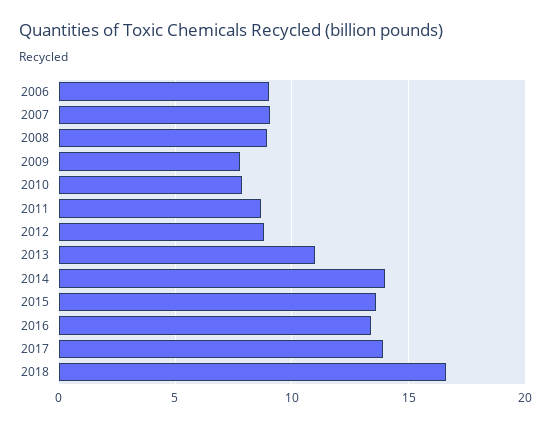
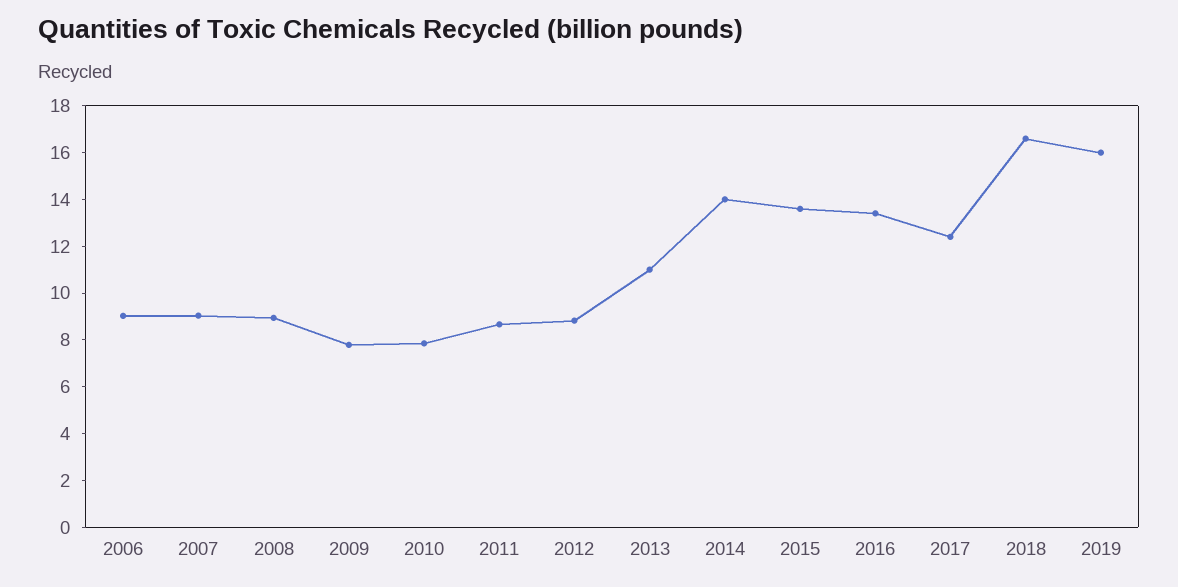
2017: 14 -> 12.5
2019: none -> 16

